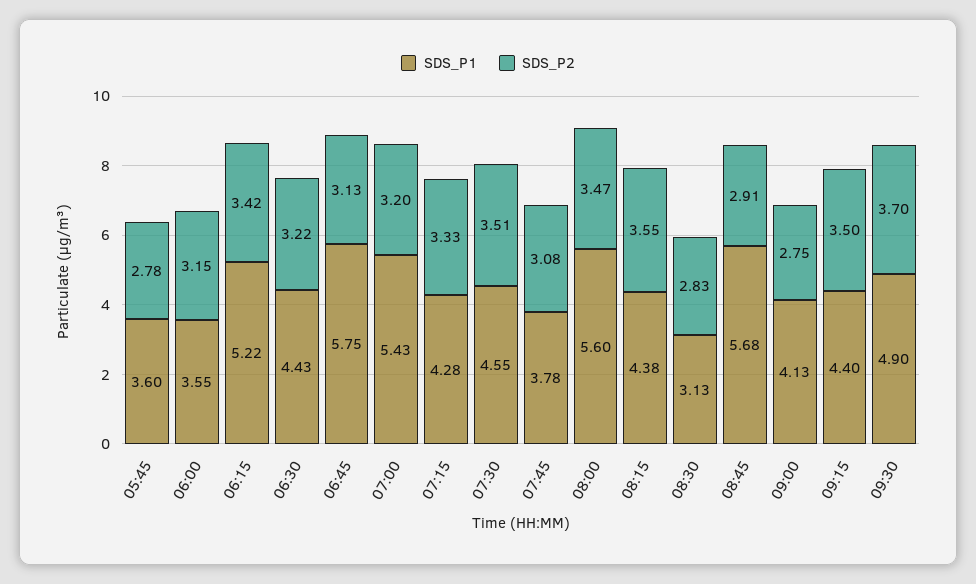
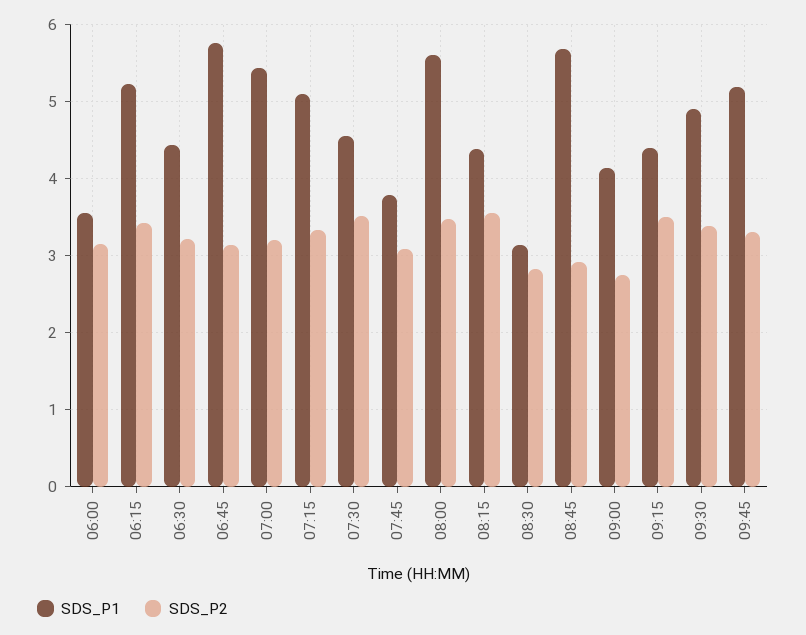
SDS_P1, 05:45: 3.6 -> none
SDS_P2, 05:45: 2.78 -> none
SDS_P1, 07:15: 4.28 -> 5.1
SDS_P2, 09:30: 3.7 -> 3.4
SDS_P1, 09:45: none -> 5.2
SDS_P2, 09:45: none -> 3.3

